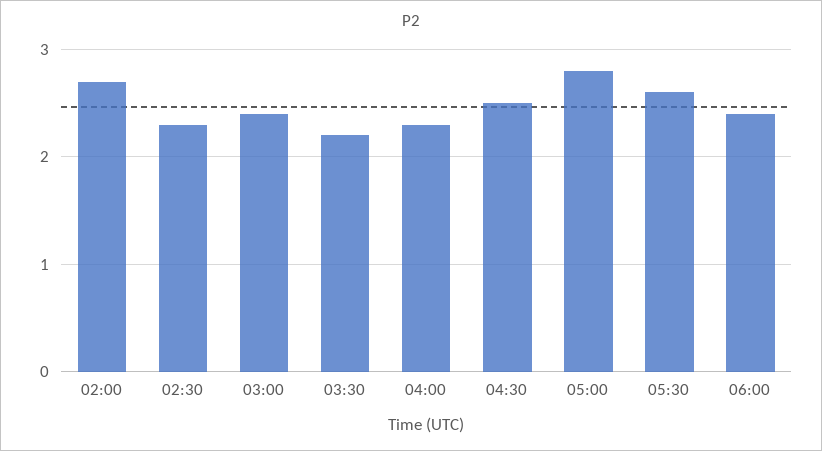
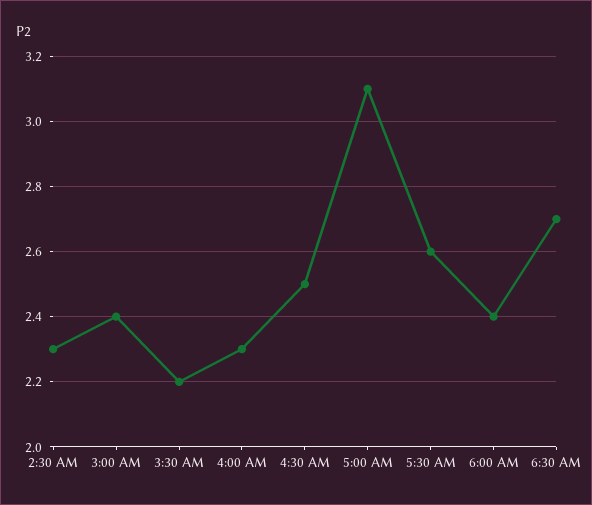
02:00: 2.7 -> none
05:00: 2.8 -> 3.1
6:30 AM: none -> 2.7

